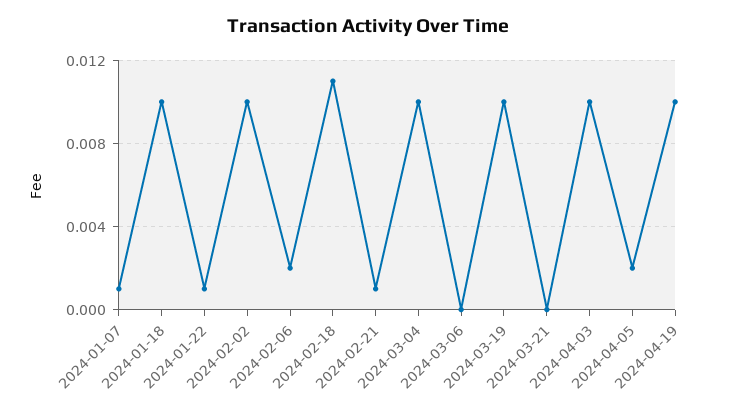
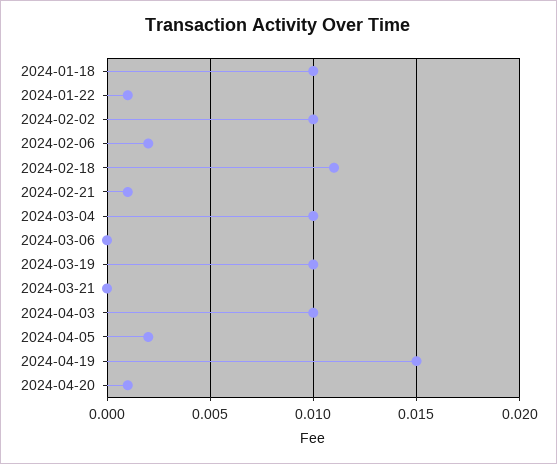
2024-01-07: 0.001 -> none
2024-04-19: 0.01 -> 0.015
2024-04-20: none -> 0.001

